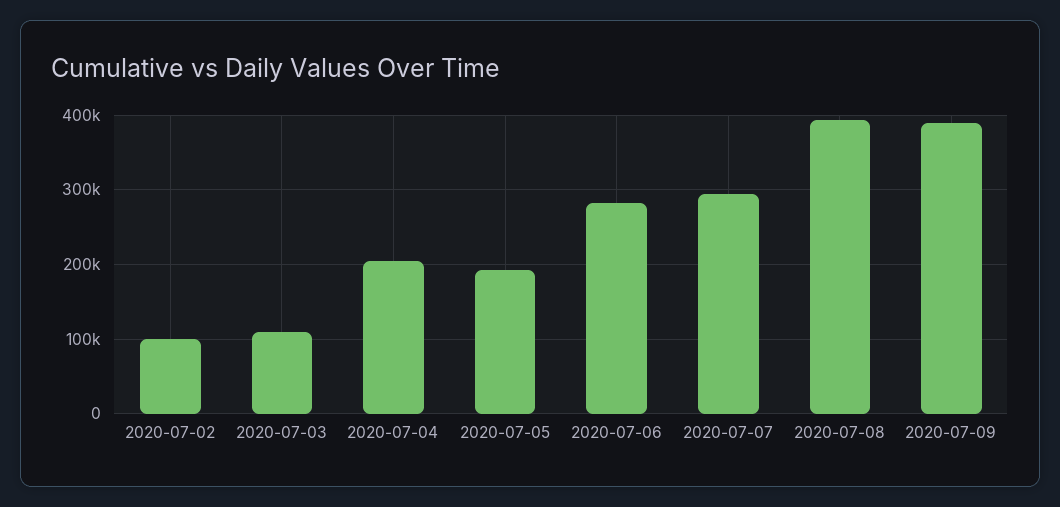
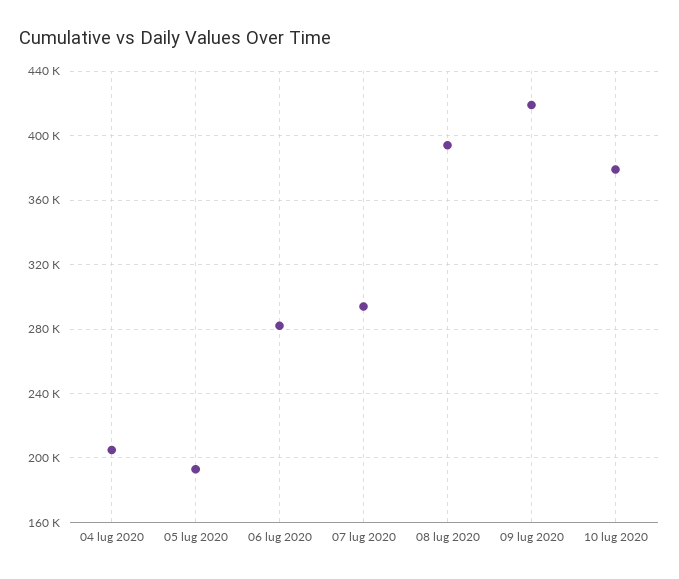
2020-07-02: 100000 -> none
2020-07-03: 110000 -> none
2020-07-09: 390000 -> 420000
10 lug 2020: none -> 380000

